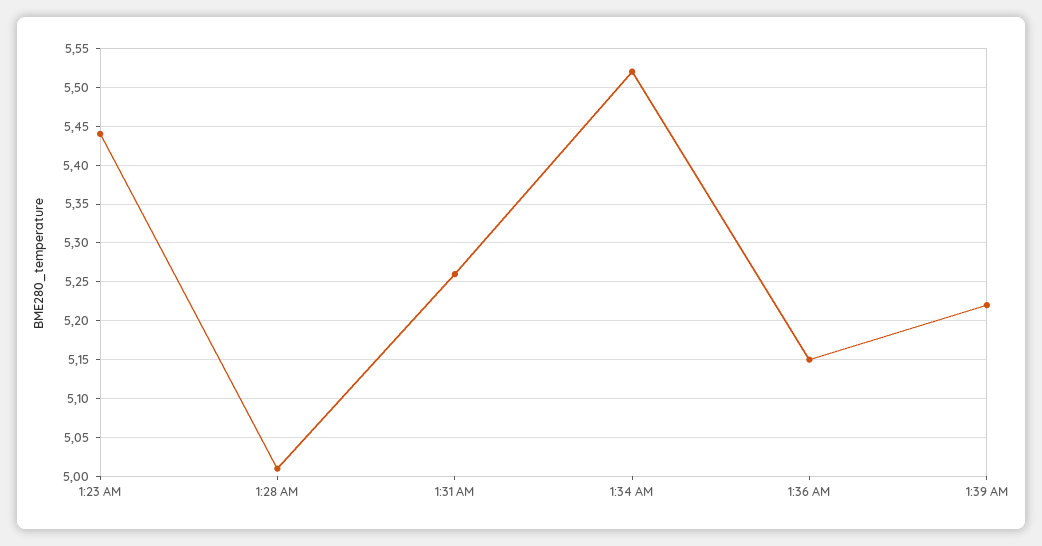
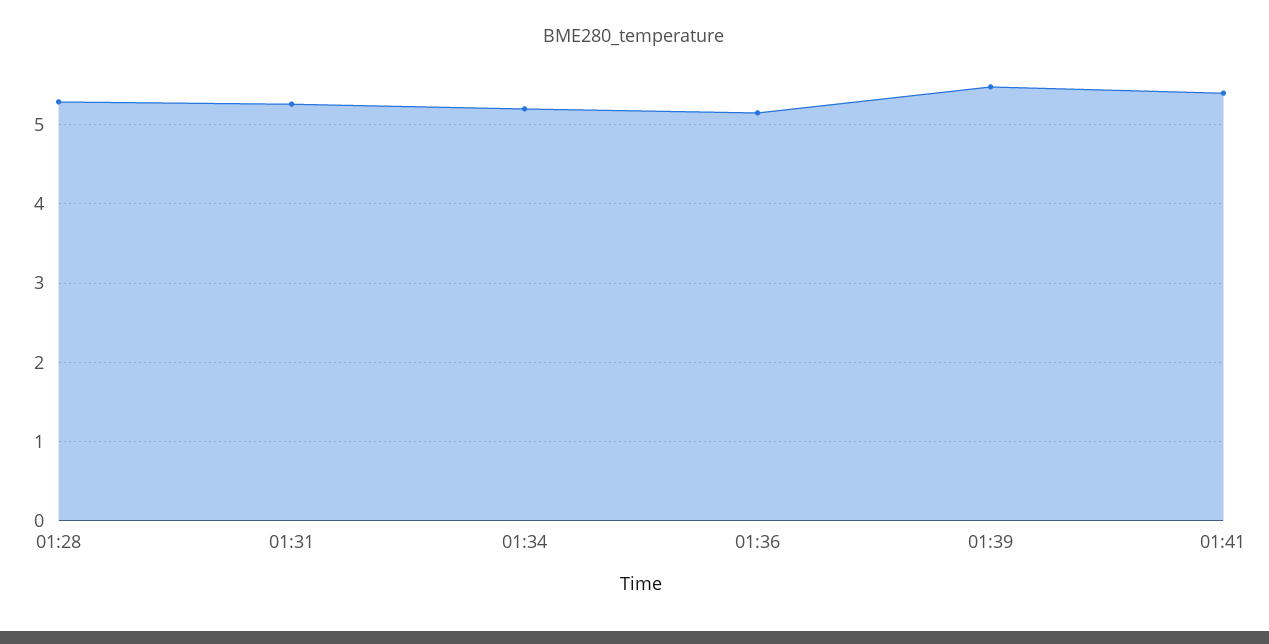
1:23 AM: 5.44 -> none
1:28 AM: 5.01 -> 5.3
1:34 AM: 5.52 -> 5.2
1:39 AM: 5.22 -> 5.5
01:41: none -> 5.4

